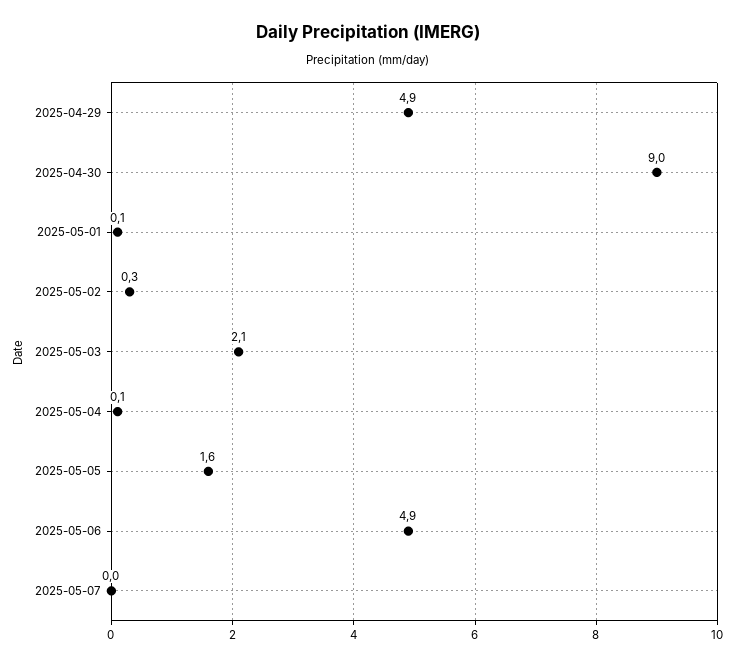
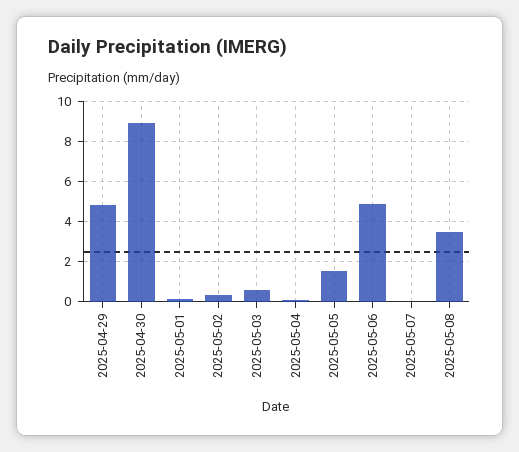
2025-05-03: 2.1 -> 0.5
2025-05-08: none -> 3.5

